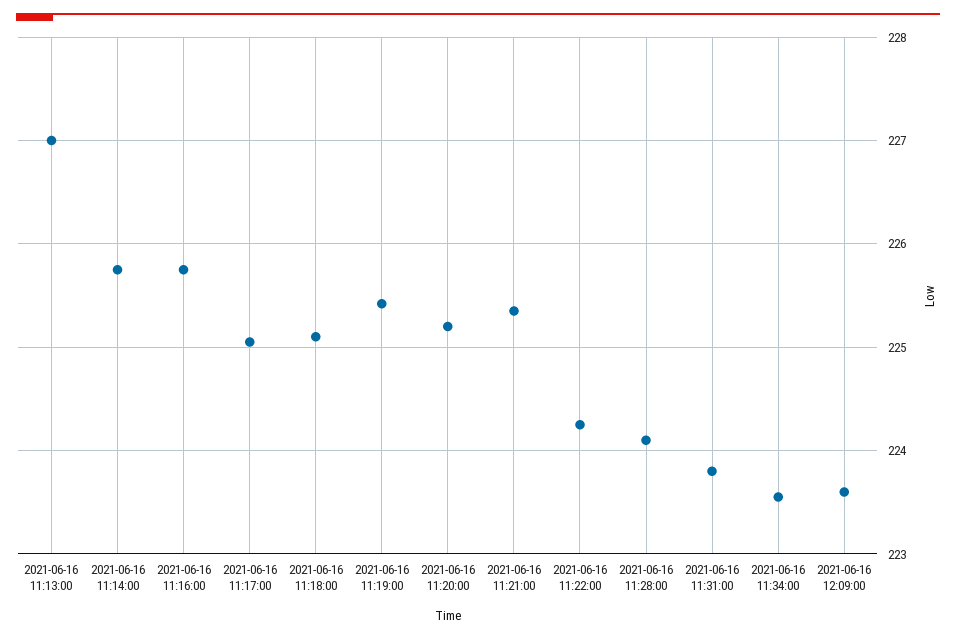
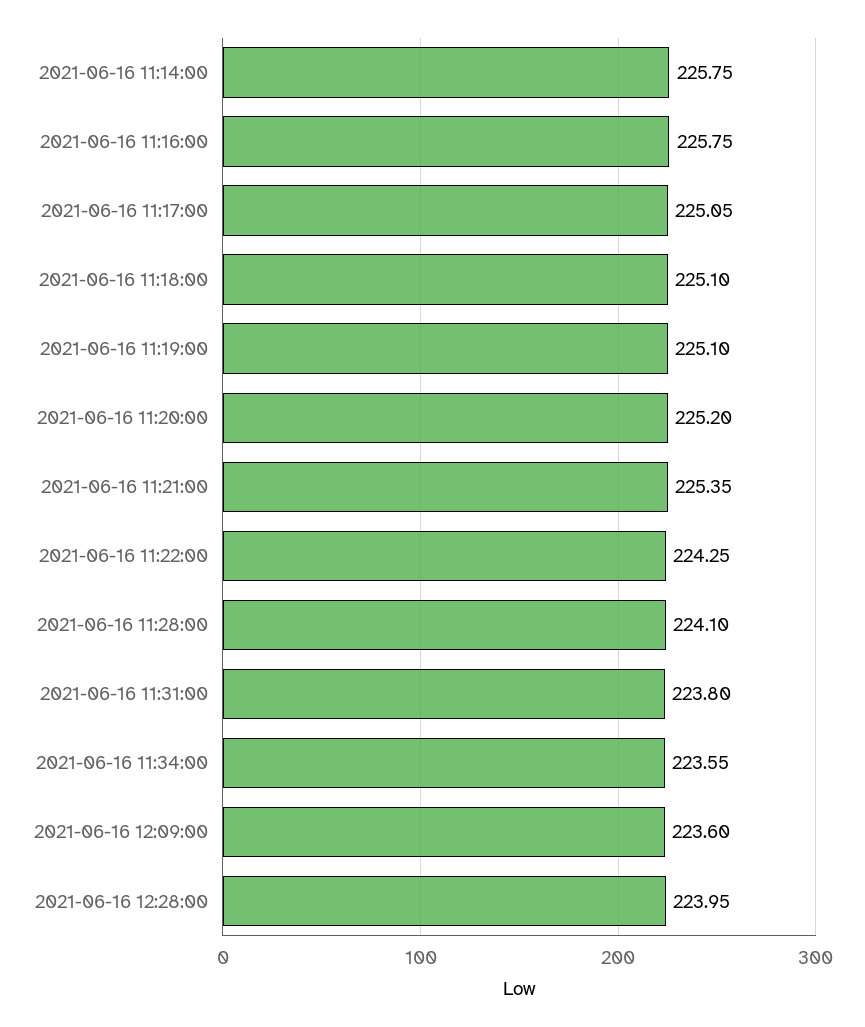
2021-06-16 11:13:00: 227 -> none
2021-06-16 11:19:00: 225.4 -> 225.1
2021-06-16 12:28:00: none -> 223.95

